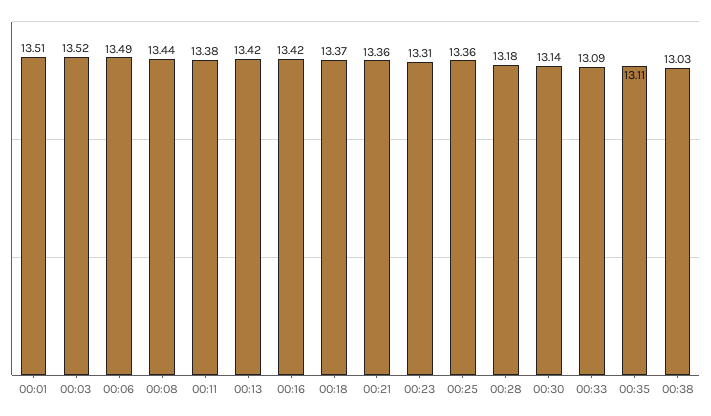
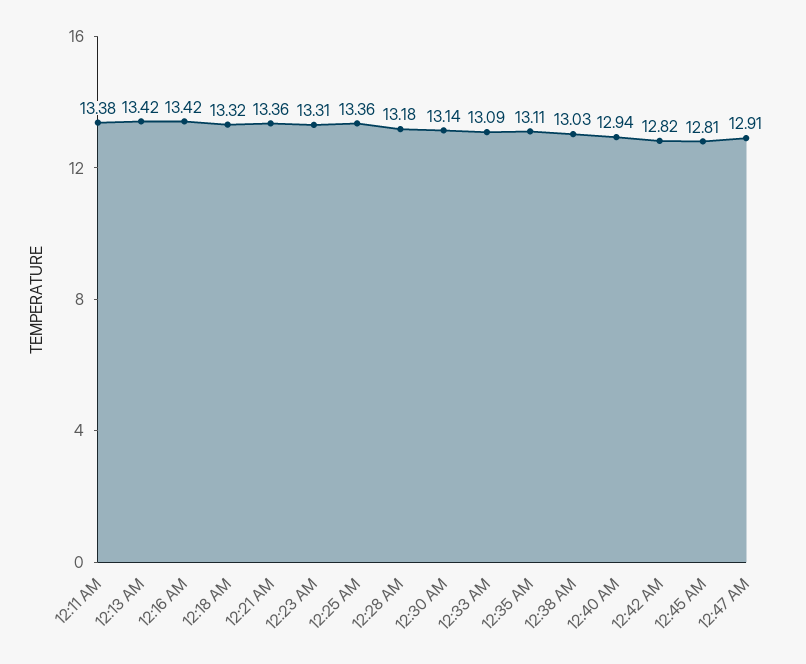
00:01: 13.51 -> none
00:03: 13.52 -> none
00:06: 13.49 -> none
00:08: 13.44 -> none
00:18: 13.37 -> 13.32
12:40 AM: none -> 12.94
12:42 AM: none -> 12.82
12:45 AM: none -> 12.81
12:47 AM: none -> 12.91

